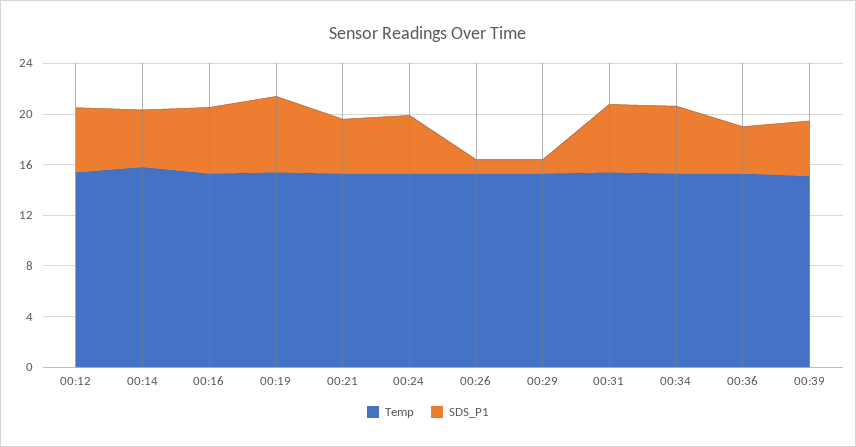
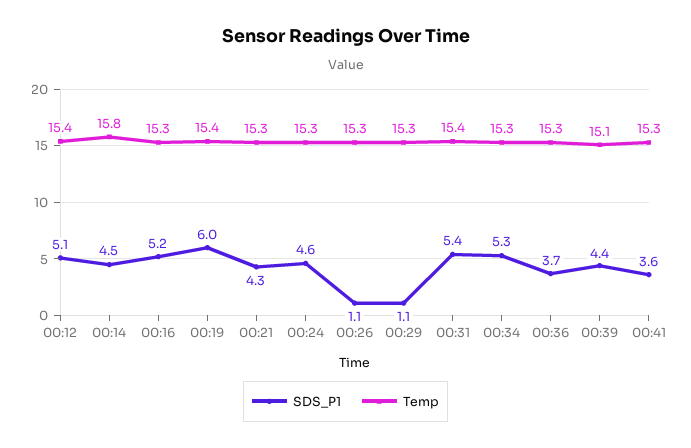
SDS_P1, 00:41: none -> 3.6
Temp, 00:41: none -> 15.3

